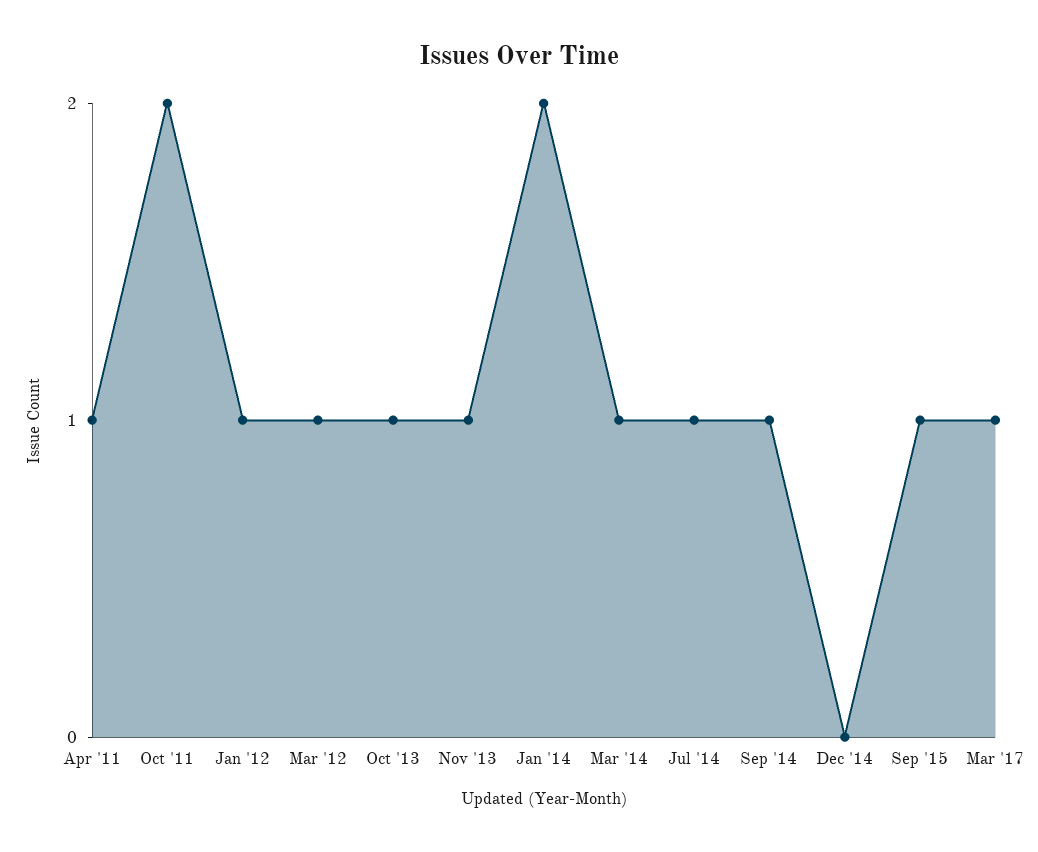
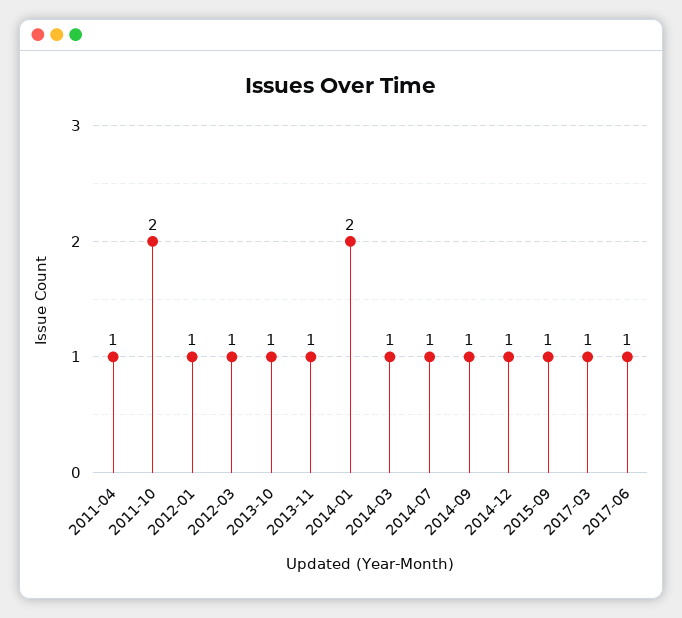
Dec '14: 0 -> 1
2017-06: none -> 1

